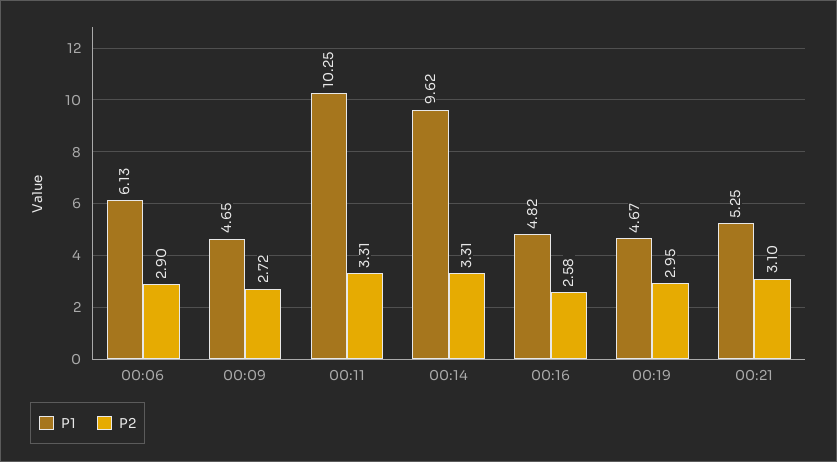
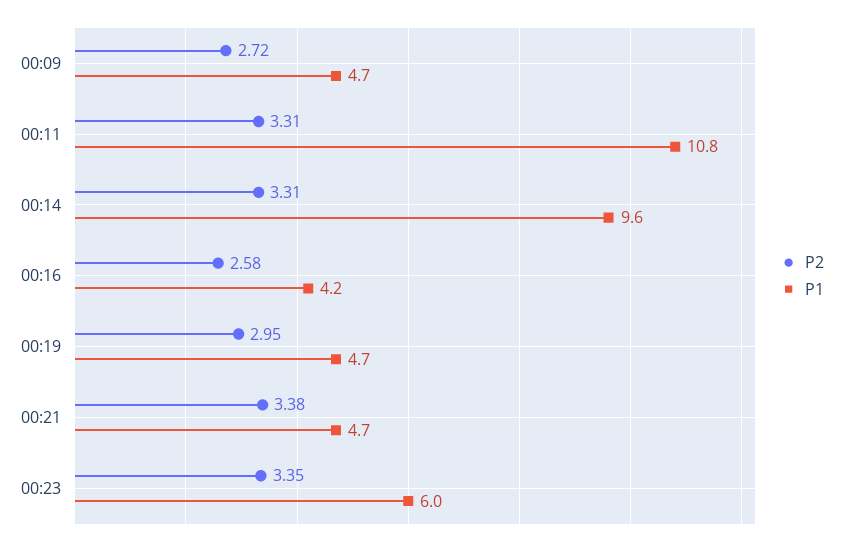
P1, 00:06: 6.13 -> none
P2, 00:06: 2.9 -> none
P1, 00:11: 10.25 -> 10.8
P1, 00:16: 4.82 -> 4.2
P1, 00:21: 5.25 -> 4.7
P2, 00:21: 3.1 -> 3.38
P2, 00:23: none -> 3.35
P1, 00:23: none -> 6

